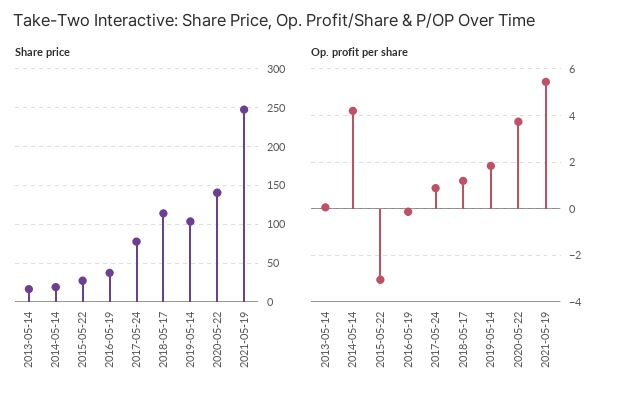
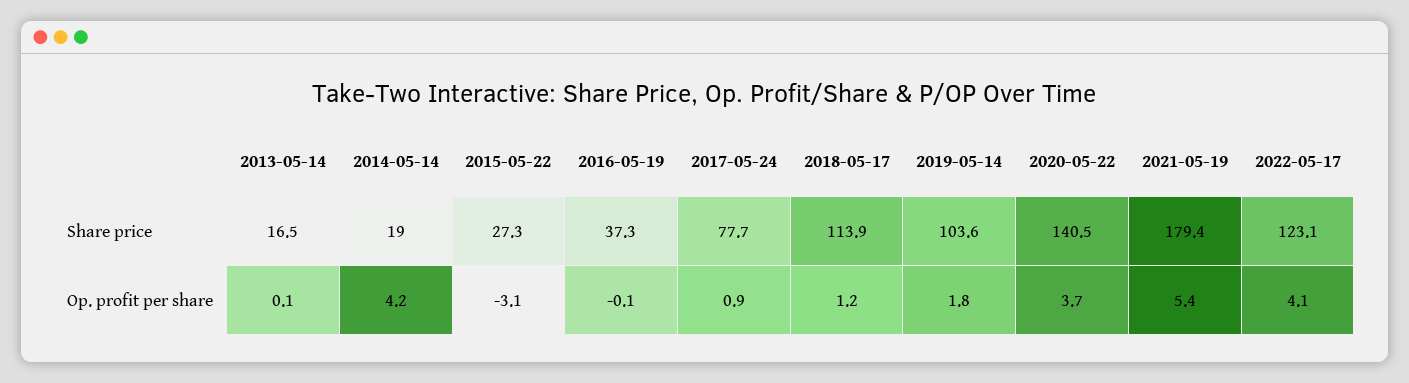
Share price, 2021-05-19: 250 -> 179.4
Share price, 2022-05-17: none -> 123.1
Op. profit per share, 2022-05-17: none -> 4.1

